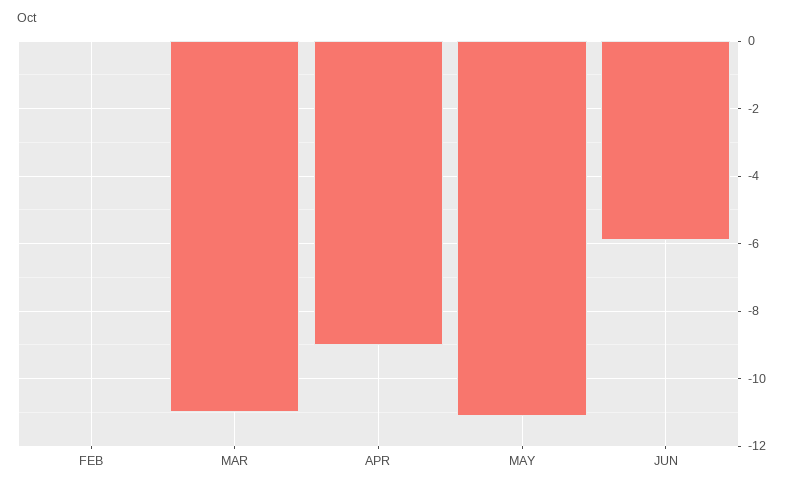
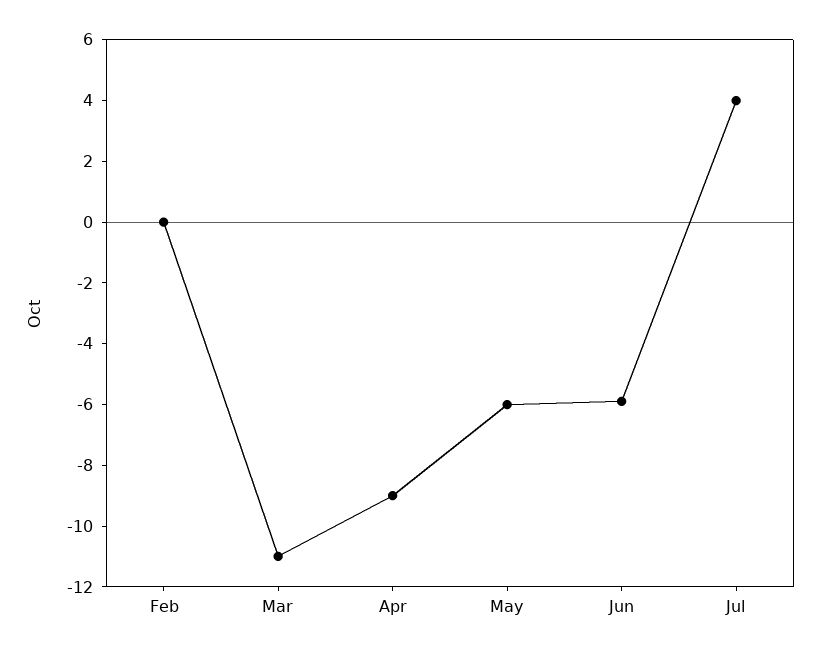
MAY: -11 -> -6
Jul: none -> 4

